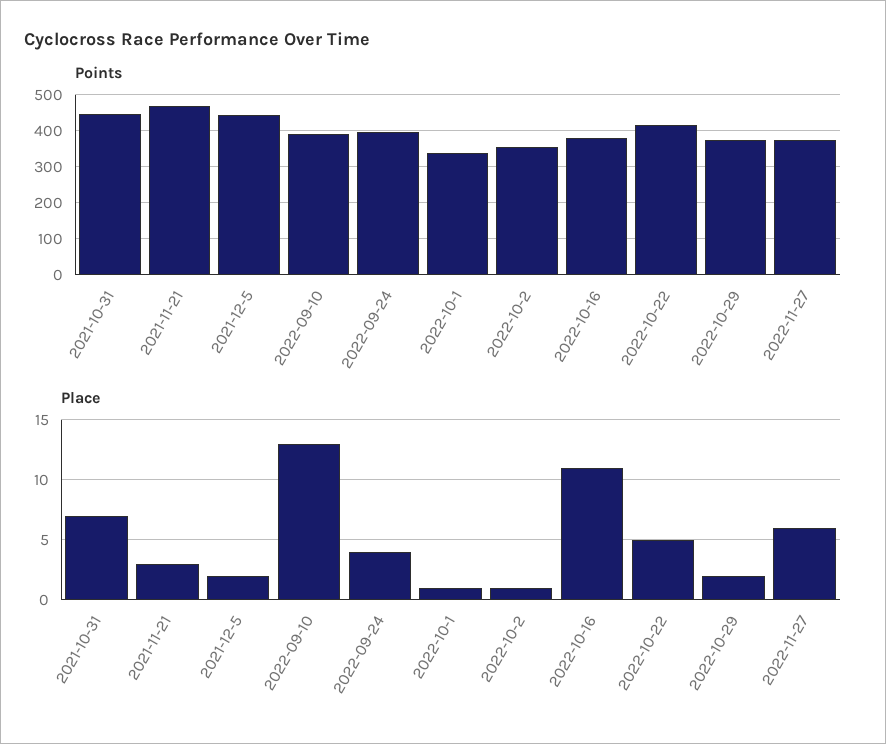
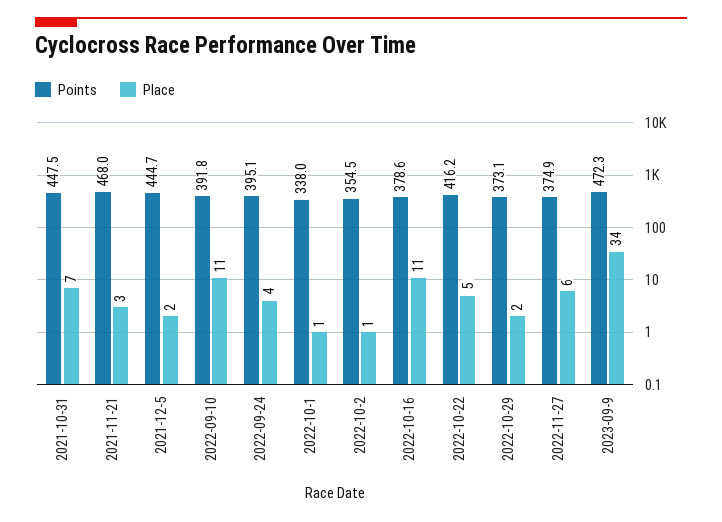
Place, 2022-09-10: 13 -> 11
Points, 2023-09-9: none -> 472.3
Place, 2023-09-9: none -> 34

